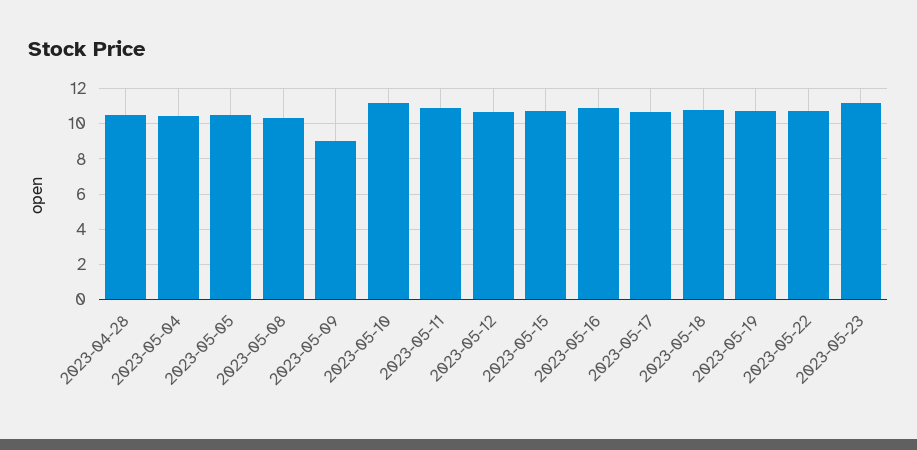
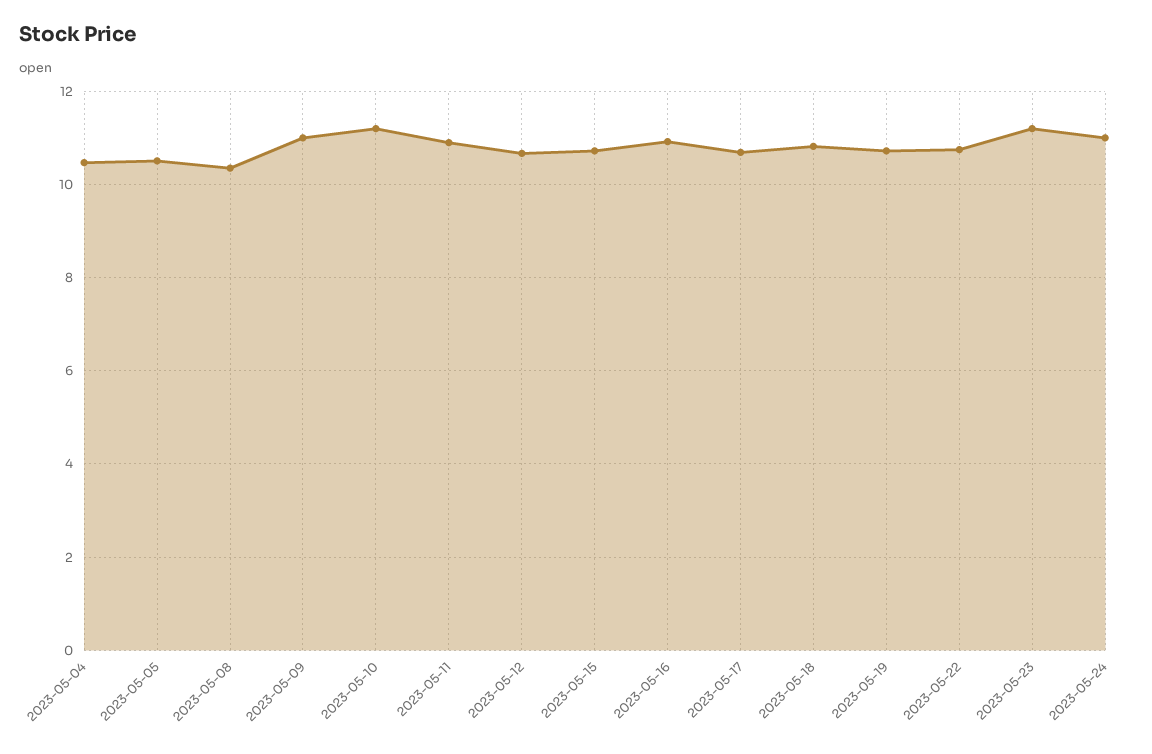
2023-04-28: 10.5 -> none
2023-05-09: 9 -> 11
2023-05-24: none -> 11

